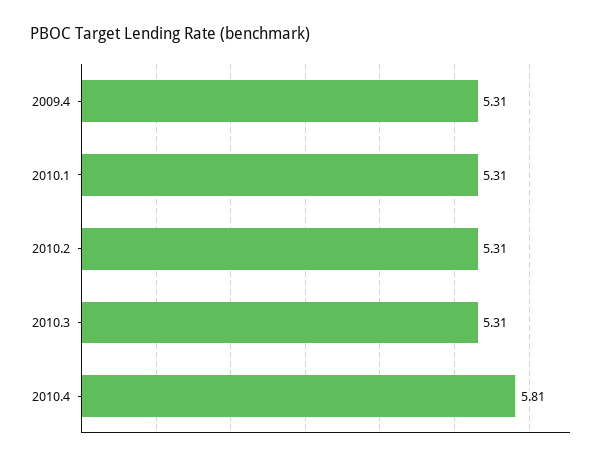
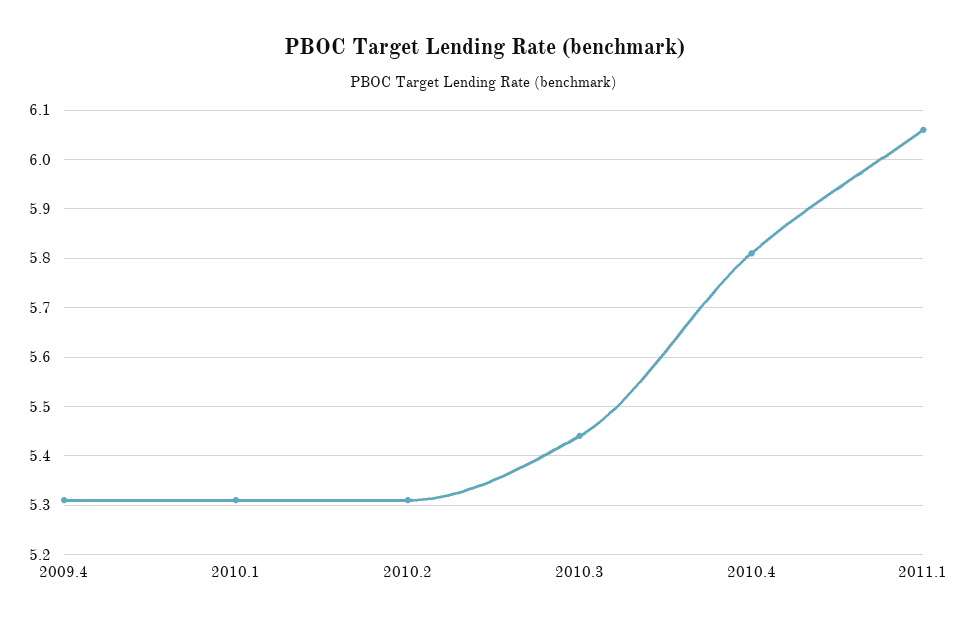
2010.3: 5.31 -> 5.45
2011.1: none -> 6.05

